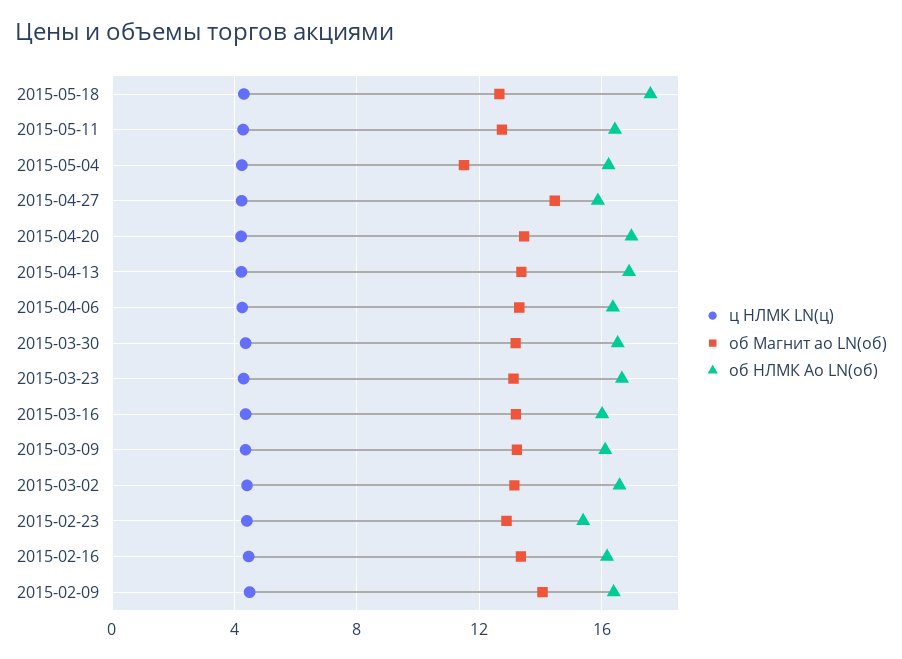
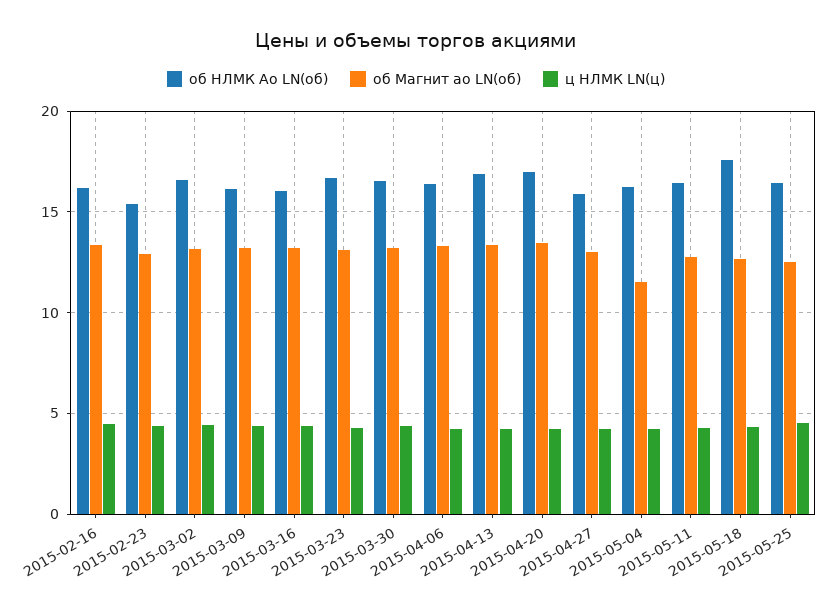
об Магнит ао LN(об), 2015-04-27: 14.5 -> 13
ц НЛМК LN(ц), 2015-02-09: 4.5 -> none
об Магнит ао LN(об), 2015-02-09: 14 -> none
об НЛМК Ао LN(об), 2015-02-09: 16.5 -> none
об НЛМК Ао LN(об), 2015-05-25: none -> 16.5
об Магнит ао LN(об), 2015-05-25: none -> 12.5
ц НЛМК LN(ц), 2015-05-25: none -> 4.5

